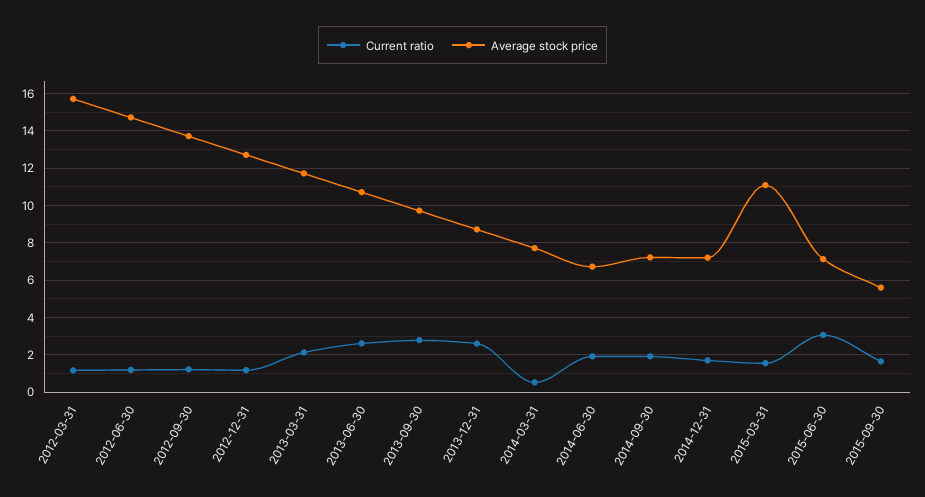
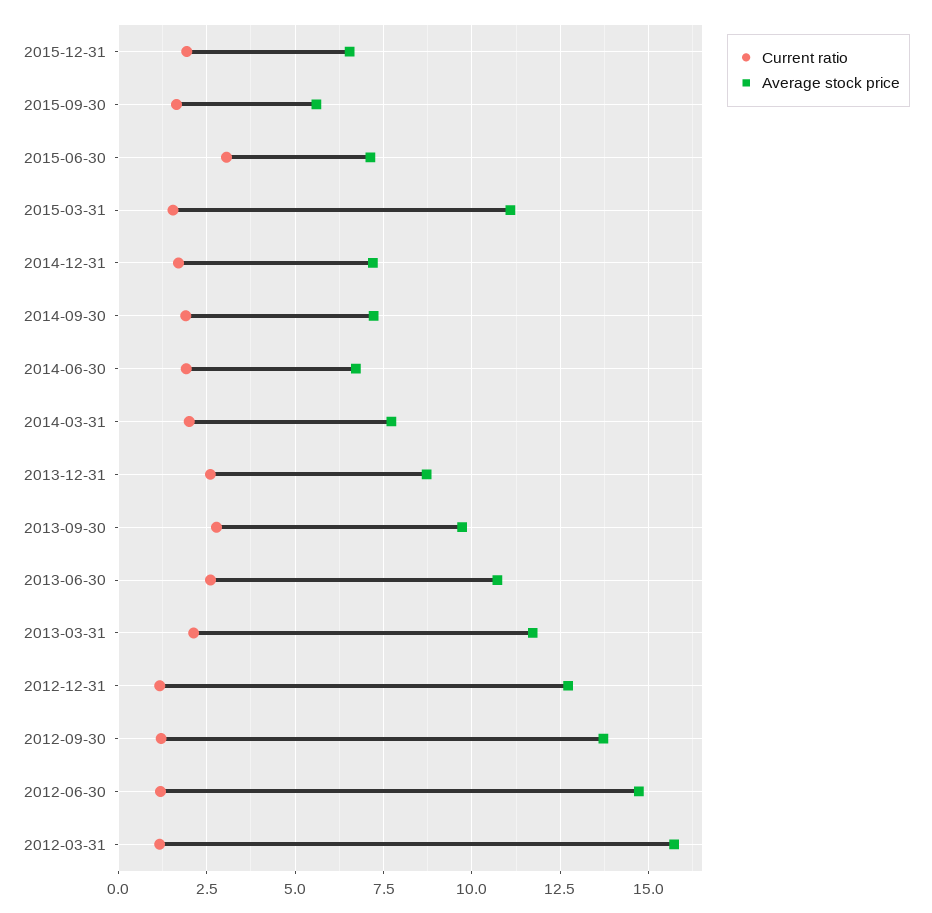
Current ratio, 2014-03-31: 0.5 -> 2
Current ratio, 2015-12-31: none -> 2
Average stock price, 2015-12-31: none -> 6.5

